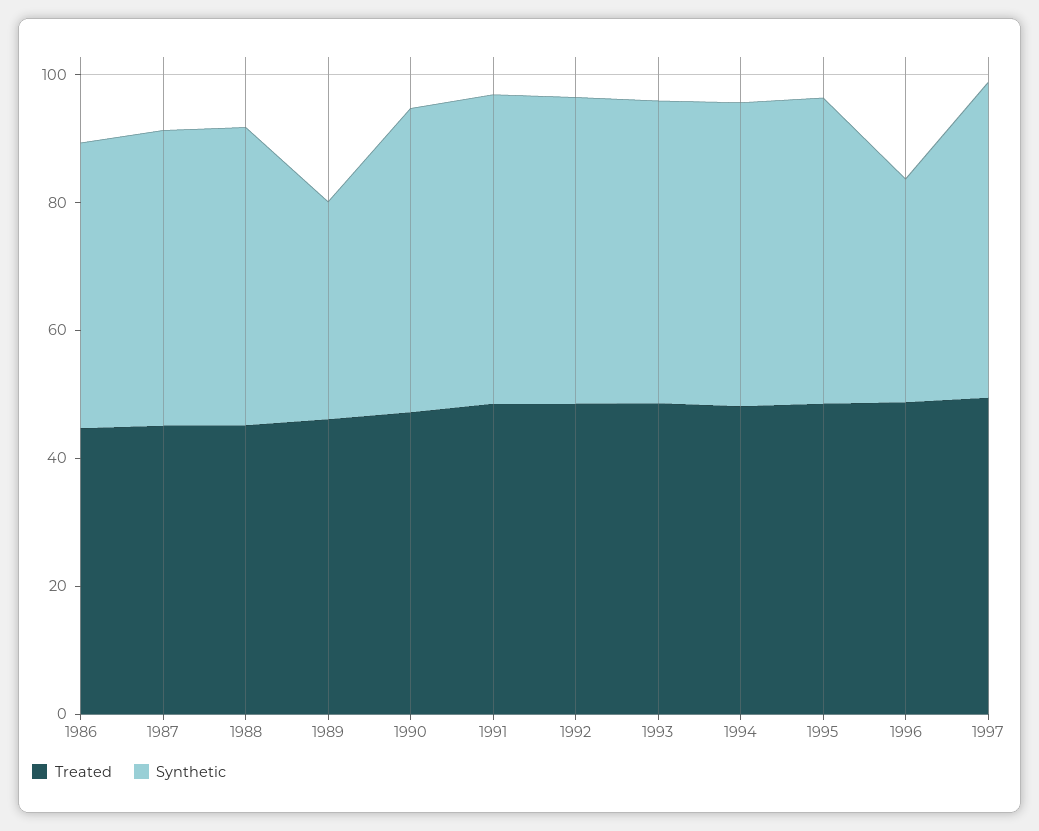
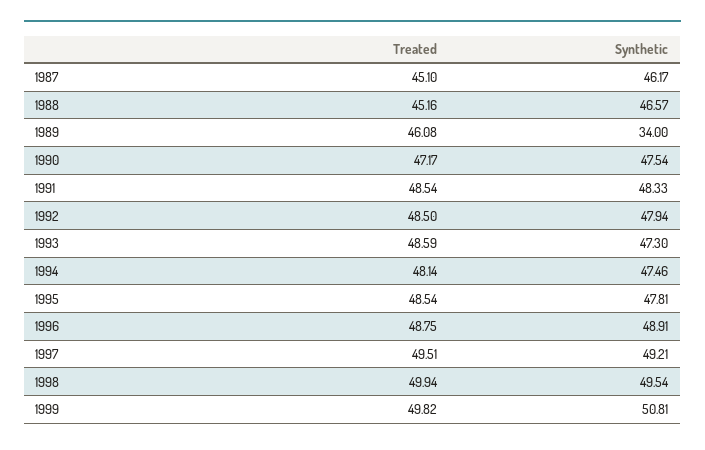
Treated, 1986: 45 -> none
Synthetic, 1986: 45 -> none
Synthetic, 1996: 35 -> 48.91
Treated, 1998: none -> 49.94
Synthetic, 1998: none -> 49.54
Treated, 1999: none -> 49.82
Synthetic, 1999: none -> 50.81

